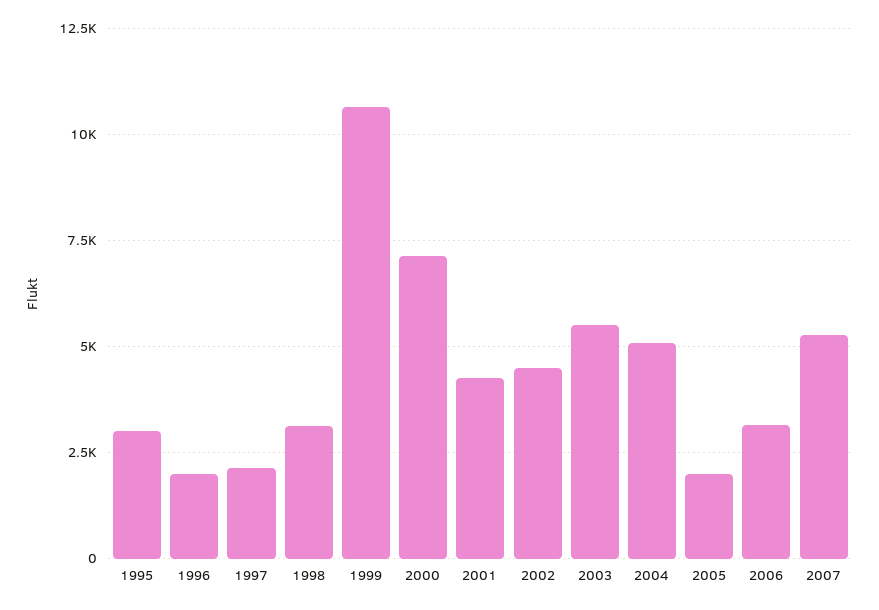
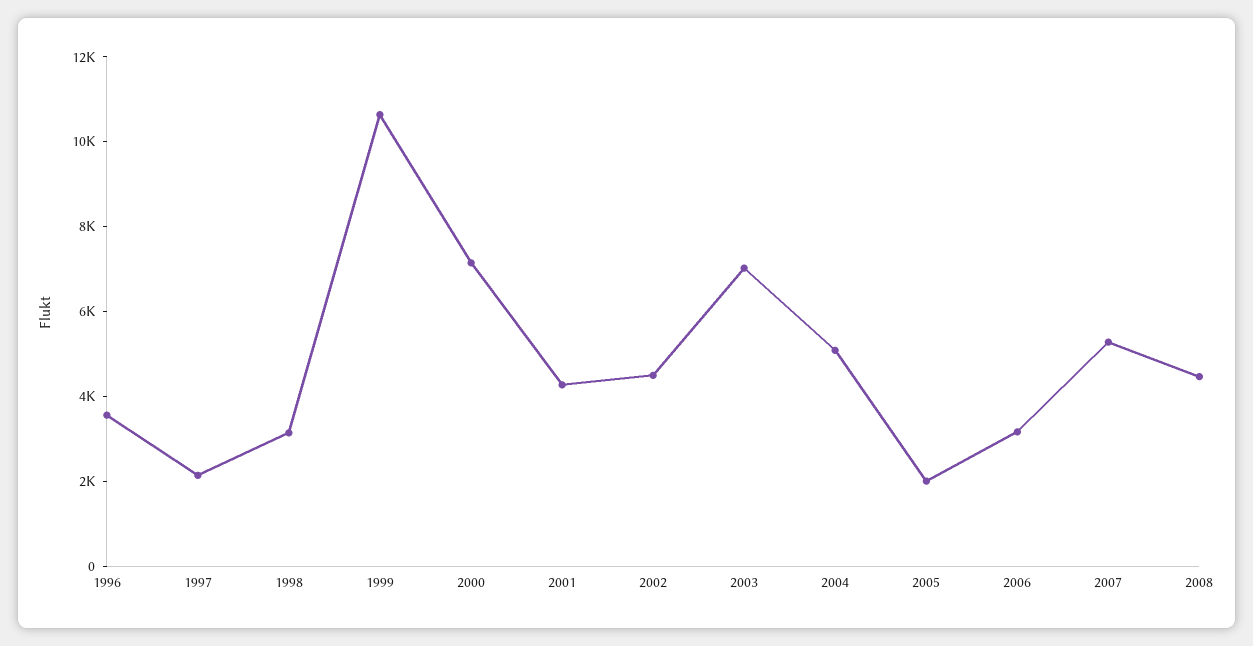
1995: 3000 -> none
1996: 2000 -> 3500
2003: 5500 -> 7000
2008: none -> 4500

